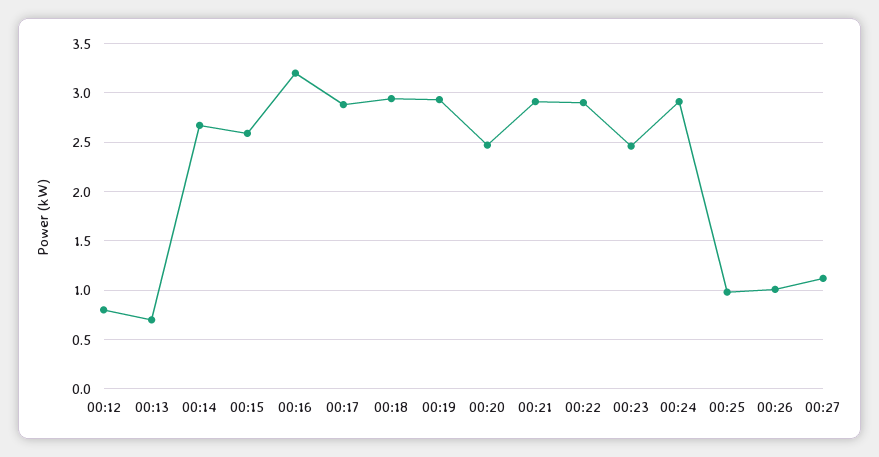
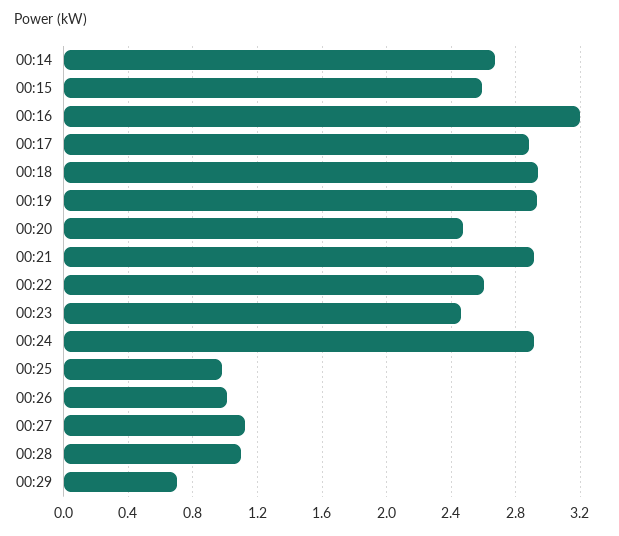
00:12: 0.8 -> none
00:13: 0.7 -> none
00:22: 2.9 -> 2.6
00:28: none -> 1.1
00:29: none -> 0.7

